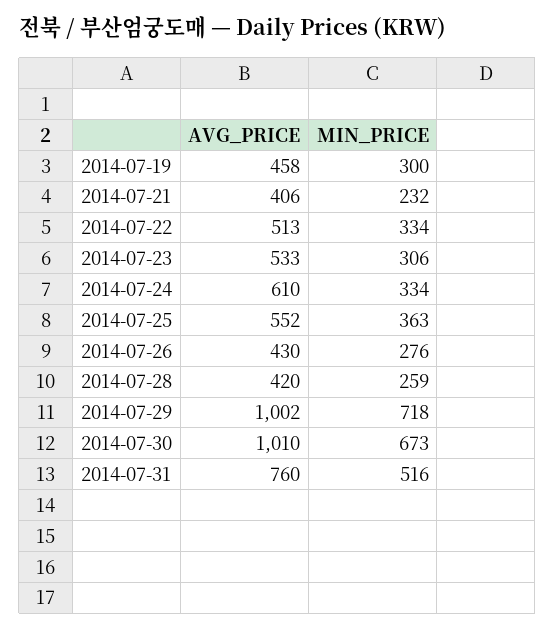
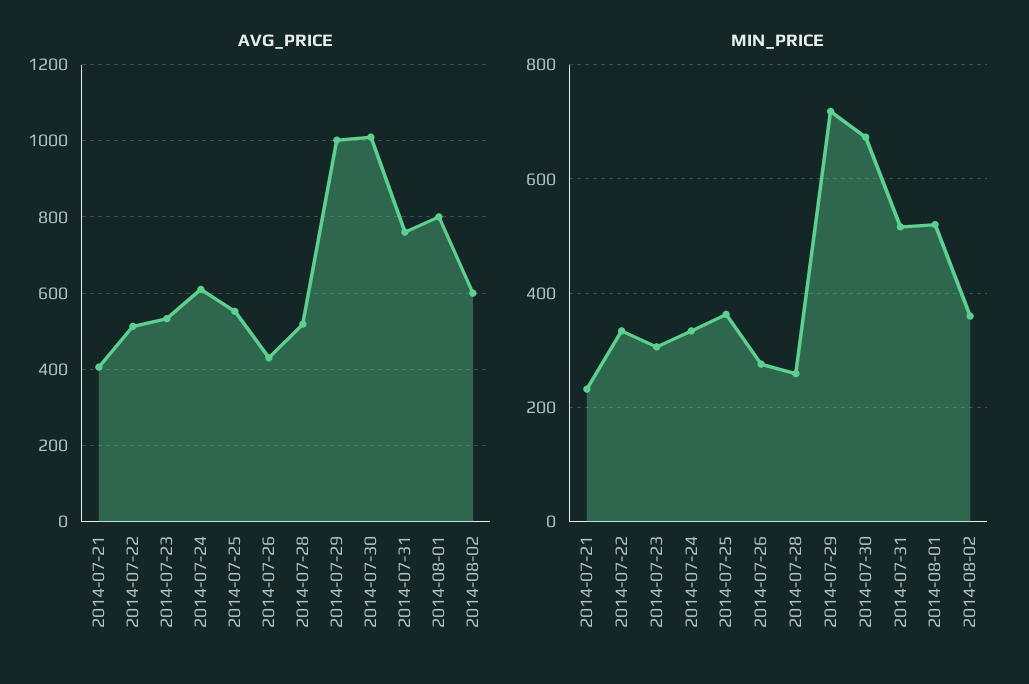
AVG_PRICE, 2014-07-19: 458 -> none
MIN_PRICE, 2014-07-19: 300 -> none
AVG_PRICE, 2014-07-28: 420 -> 520
AVG_PRICE, 2014-08-01: none -> 800
AVG_PRICE, 2014-08-02: none -> 600
MIN_PRICE, 2014-08-01: none -> 520
MIN_PRICE, 2014-08-02: none -> 360

